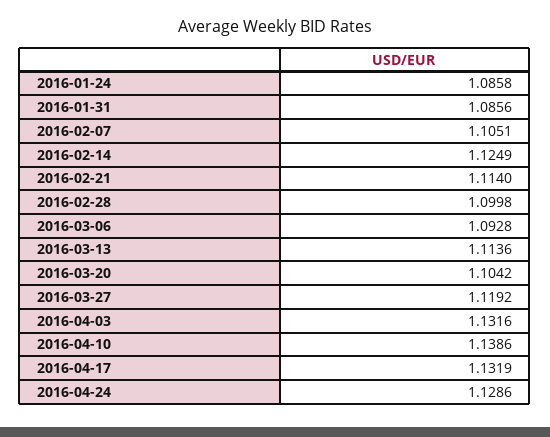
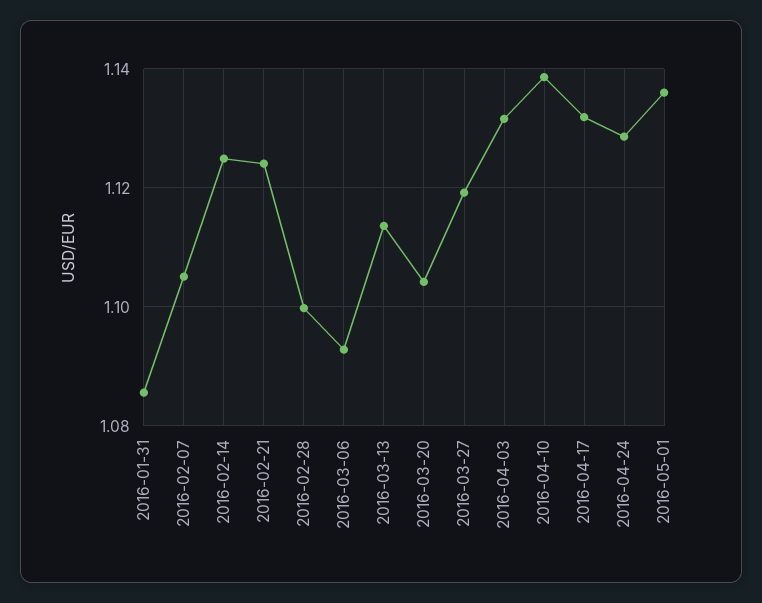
2016-01-24: 1.0858 -> none
2016-02-21: 1.114 -> 1.124
2016-05-01: none -> 1.136

